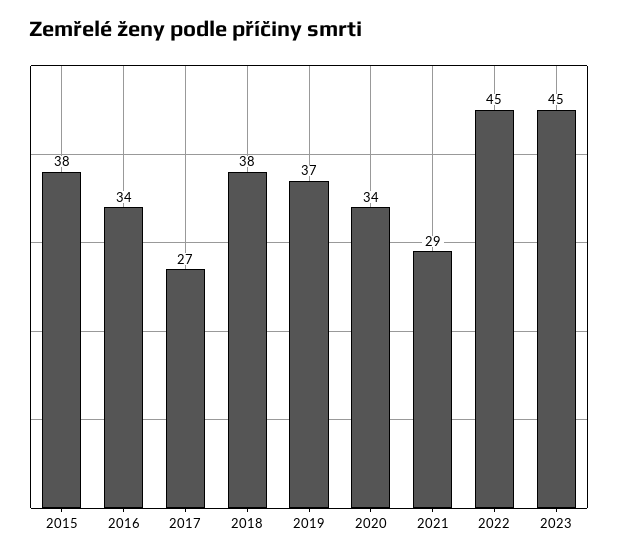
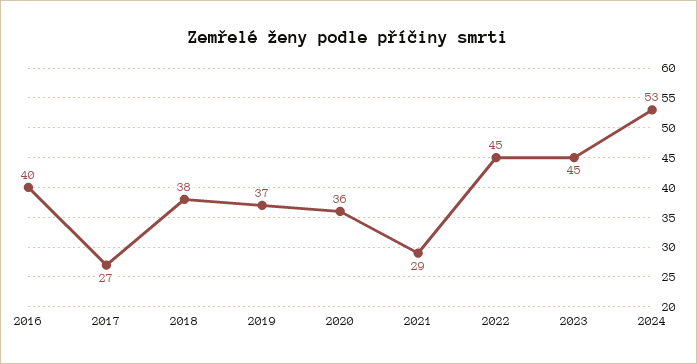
2015: 38 -> none
2016: 34 -> 40
2020: 34 -> 36
2024: none -> 53

